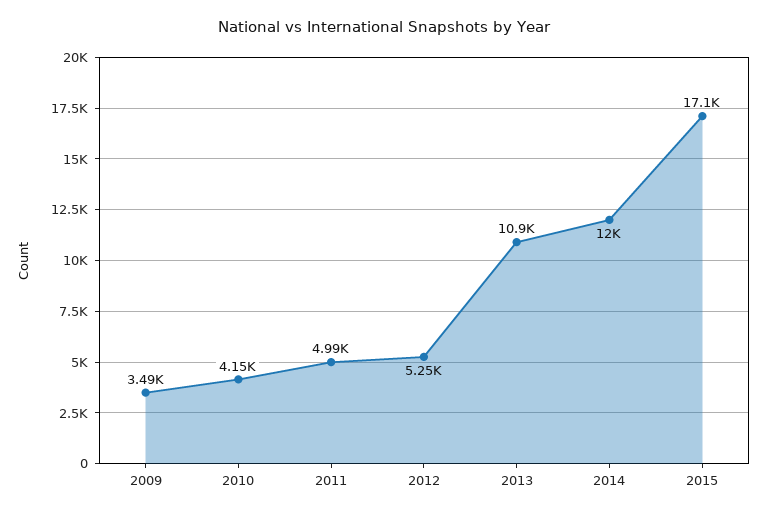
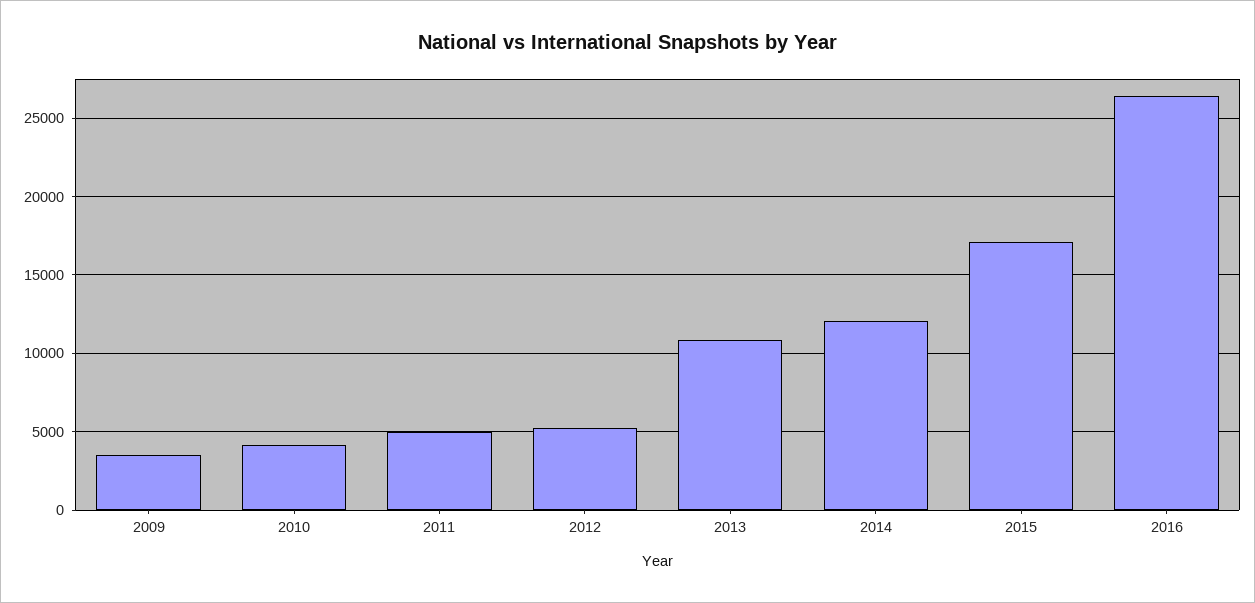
2016: none -> 26500

